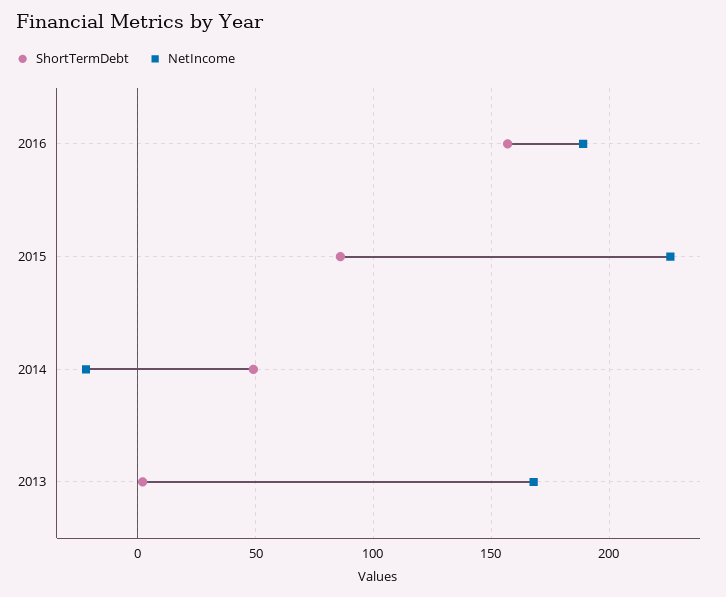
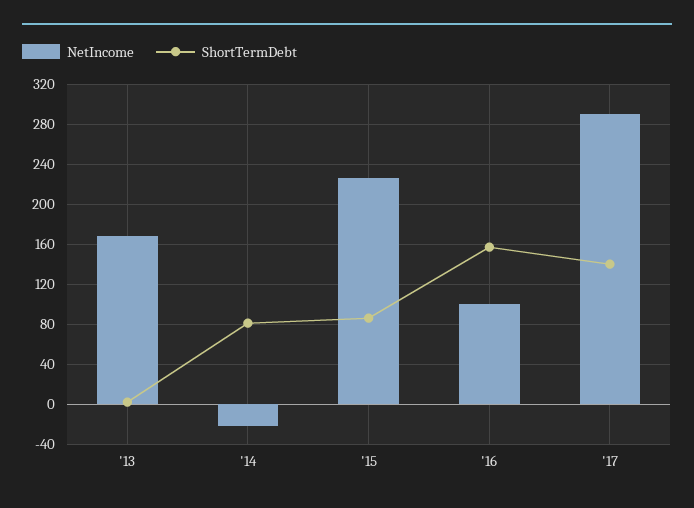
NetIncome, 2016: 190 -> 100
ShortTermDebt, 2014: 50 -> 80
NetIncome, '17: none -> 290
ShortTermDebt, '17: none -> 140

